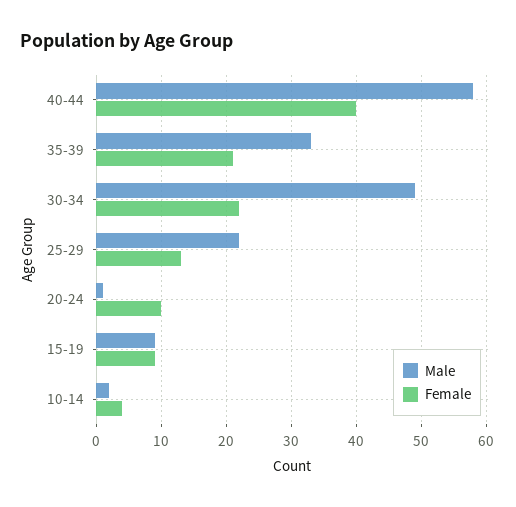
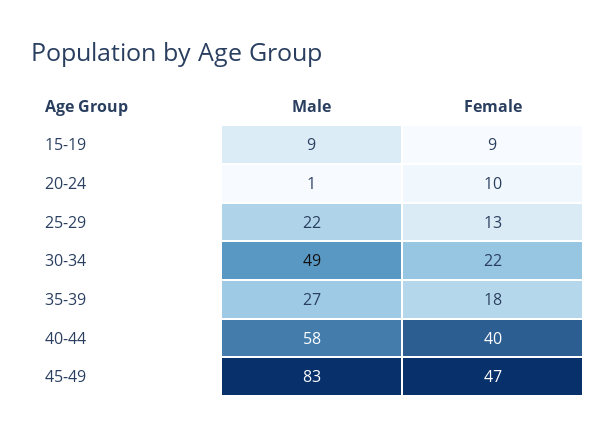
Male, 35-39: 33 -> 27
Female, 35-39: 21 -> 18
Male, 10-14: 2 -> none
Female, 10-14: 4 -> none
Male, 45-49: none -> 83
Female, 45-49: none -> 47

